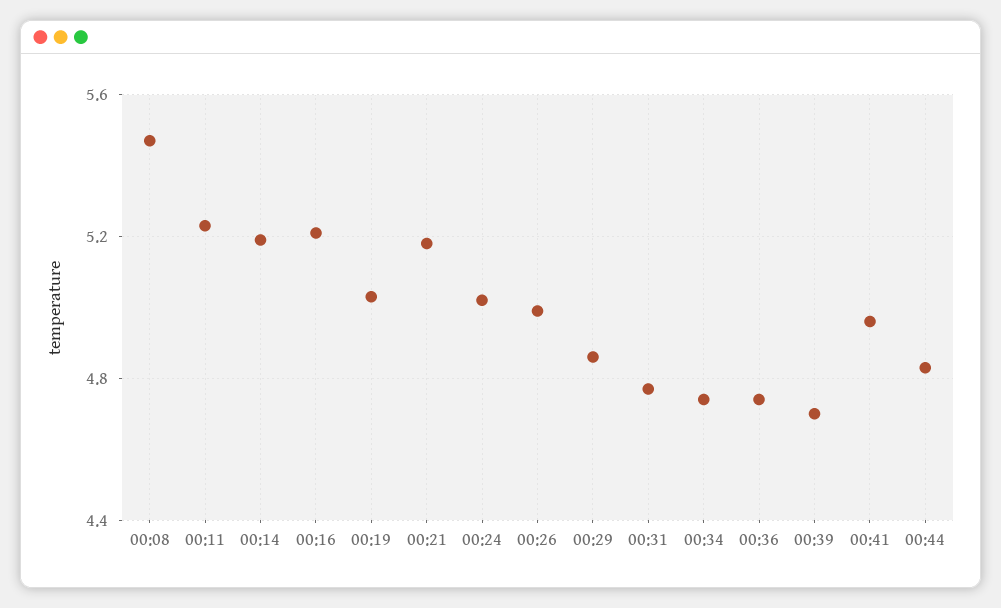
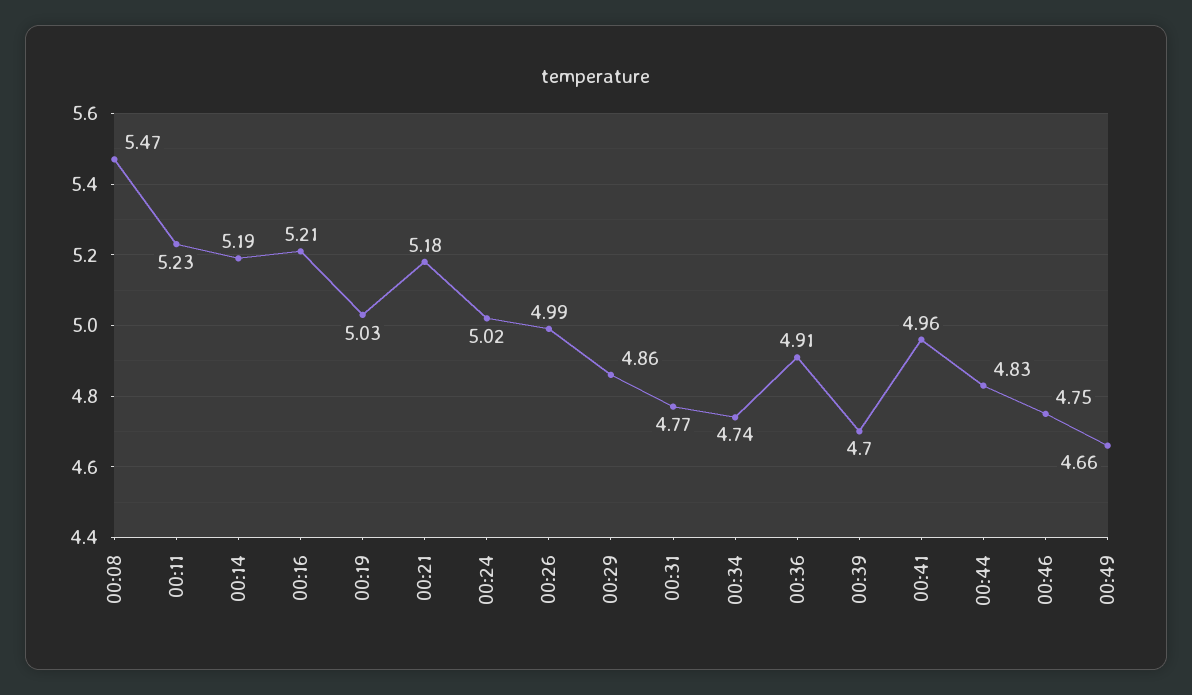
00:36: 4.75 -> 4.91
00:46: none -> 4.75
00:49: none -> 4.66

